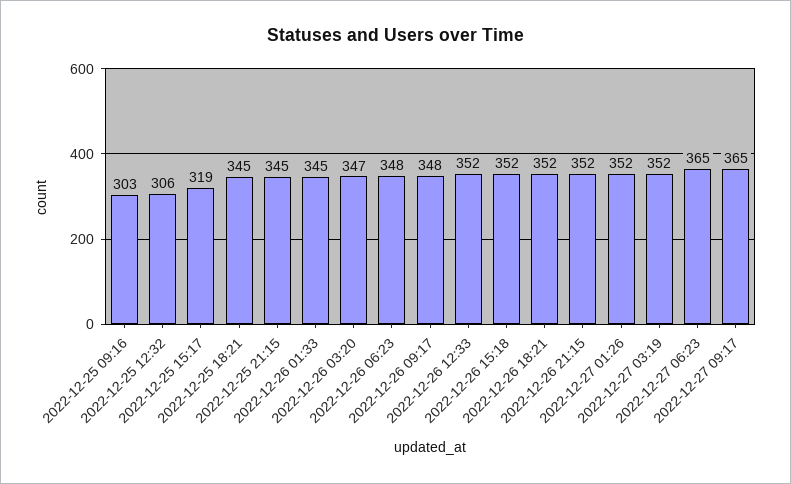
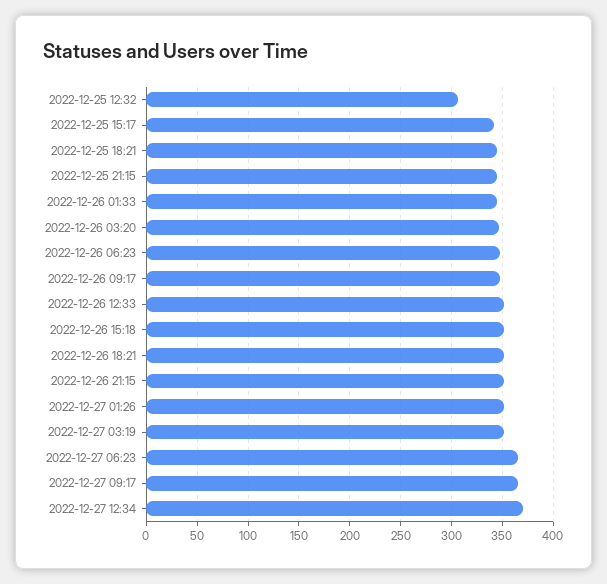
2022-12-25 09:16: 303 -> none
2022-12-25 15:17: 319 -> 340
2022-12-27 12:34: none -> 370

